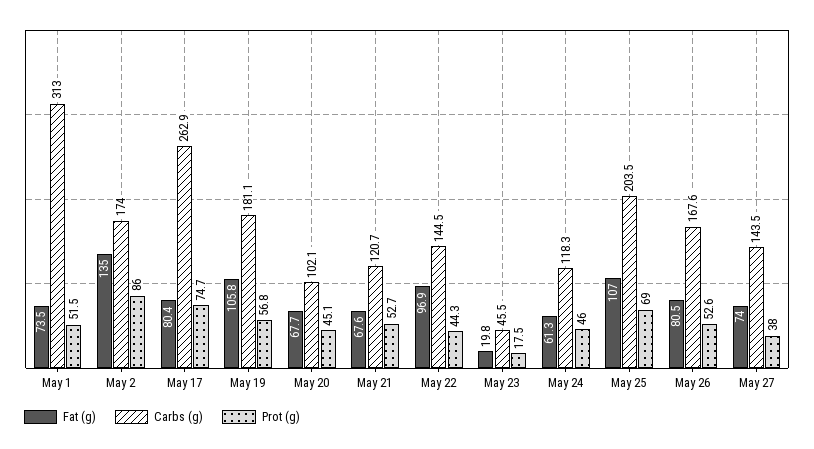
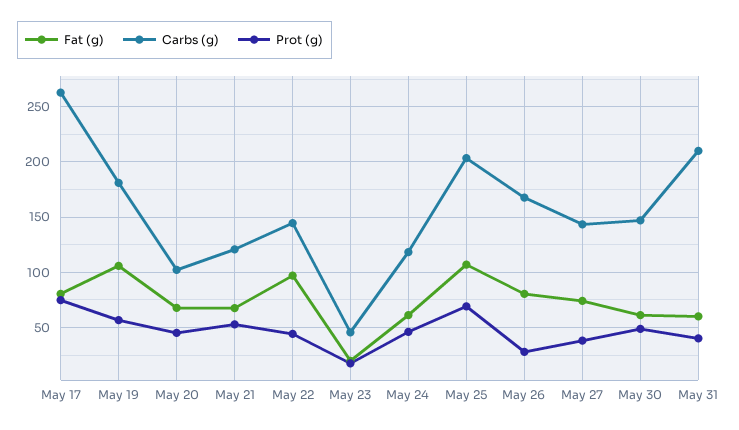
Fat (g), May 1: 73.5 -> none
Carbs (g), May 1: 313 -> none
Prot (g), May 1: 51.5 -> none
Fat (g), May 2: 135 -> none
Carbs (g), May 2: 174 -> none
Prot (g), May 2: 86 -> none
Prot (g), May 26: 52.6 -> 30
Fat (g), May 30: none -> 60
Carbs (g), May 30: none -> 150
Prot (g), May 30: none -> 50
Fat (g), May 31: none -> 60
Carbs (g), May 31: none -> 210
Prot (g), May 31: none -> 40

